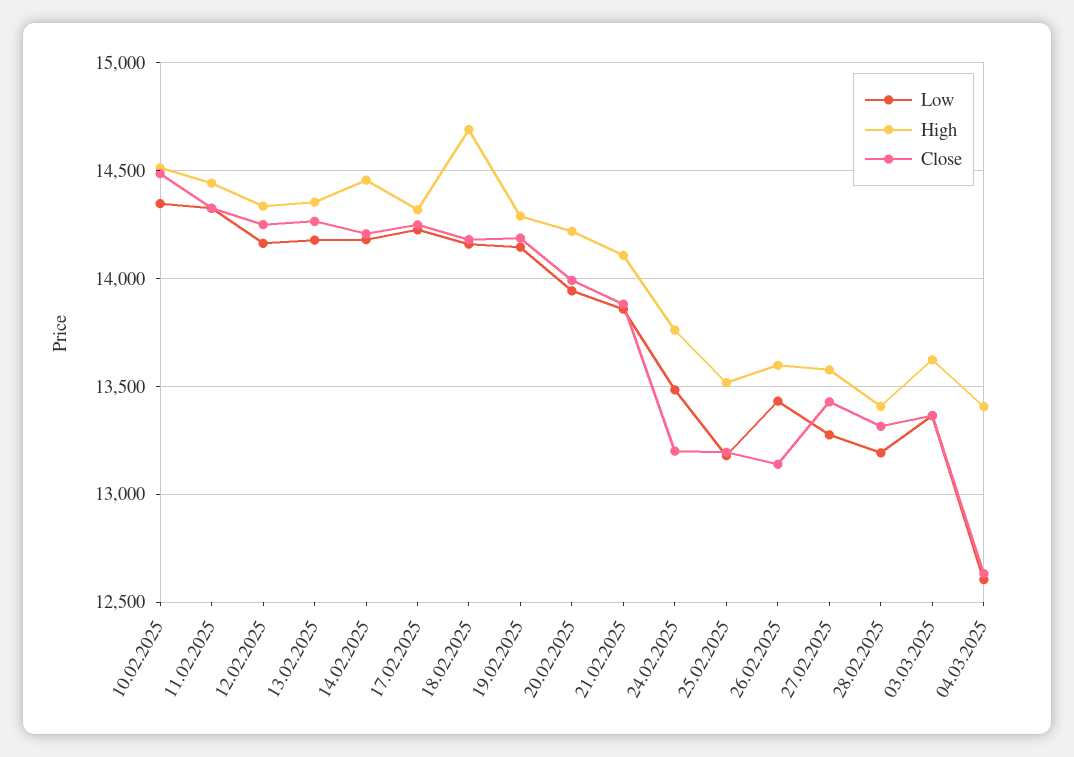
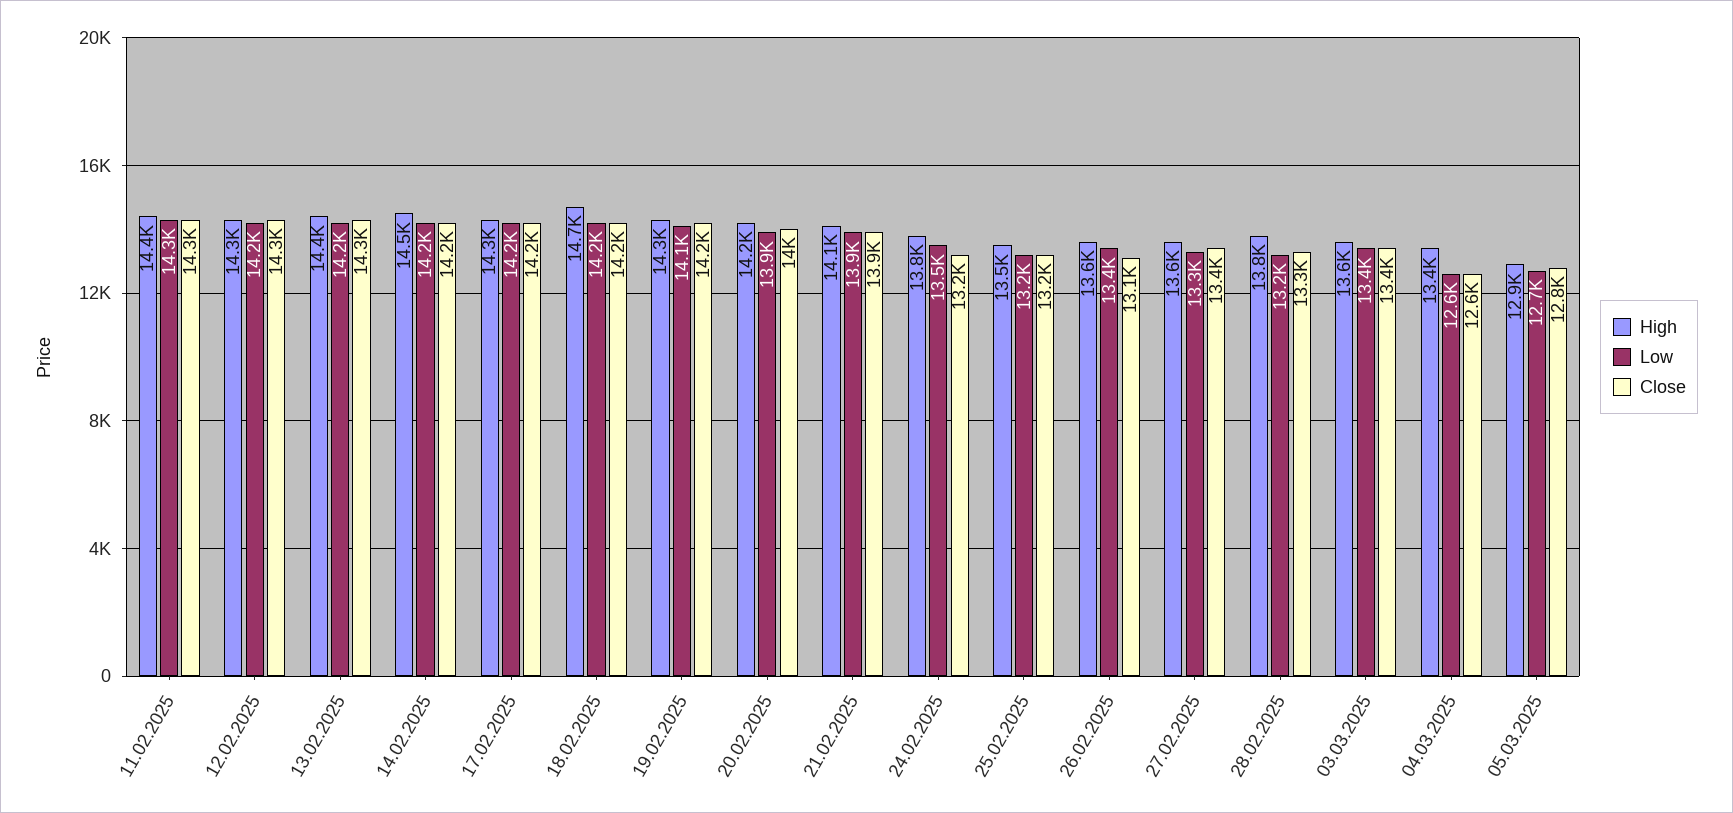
Low, 10.02.2025: 14350 -> none
High, 10.02.2025: 14500 -> none
Close, 10.02.2025: 14500 -> none
High, 28.02.2025: 13400 -> 13800
High, 05.03.2025: none -> 12900
Low, 05.03.2025: none -> 12700
Close, 05.03.2025: none -> 12800

